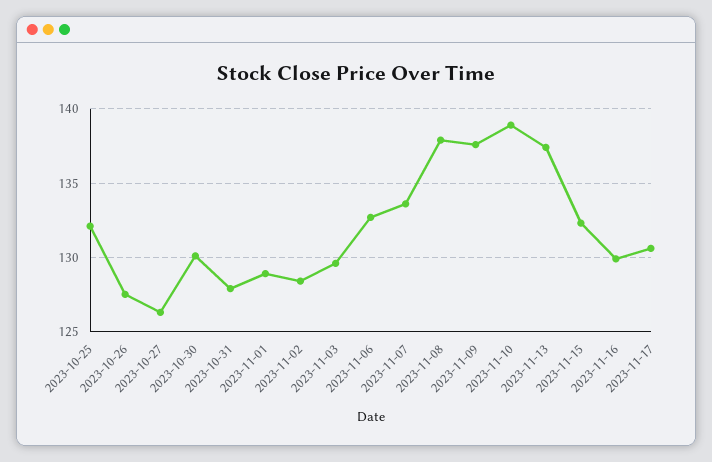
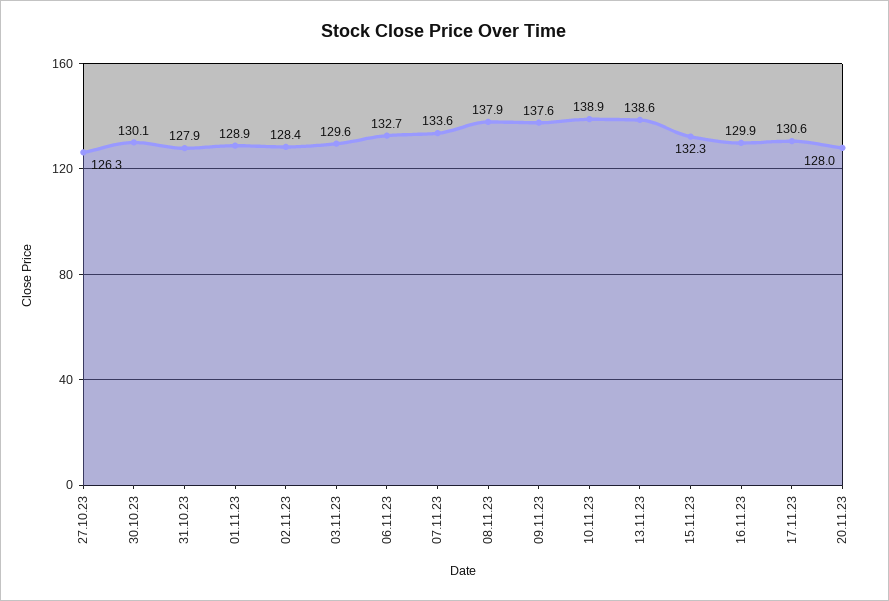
2023-10-25: 132 -> none
2023-10-26: 127.5 -> none
2023-11-13: 137.5 -> 138.6
20.11.23: none -> 128

